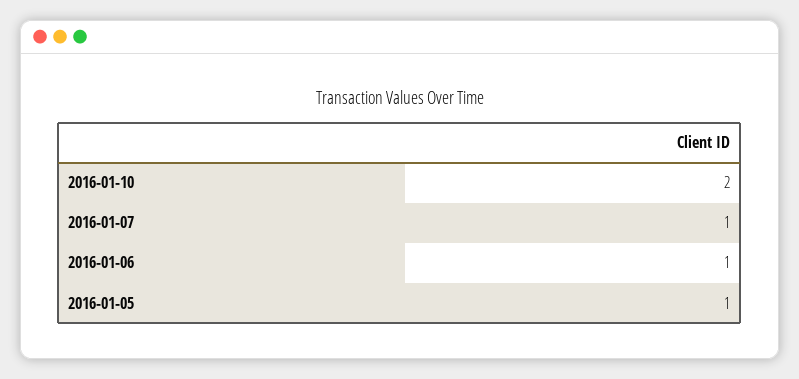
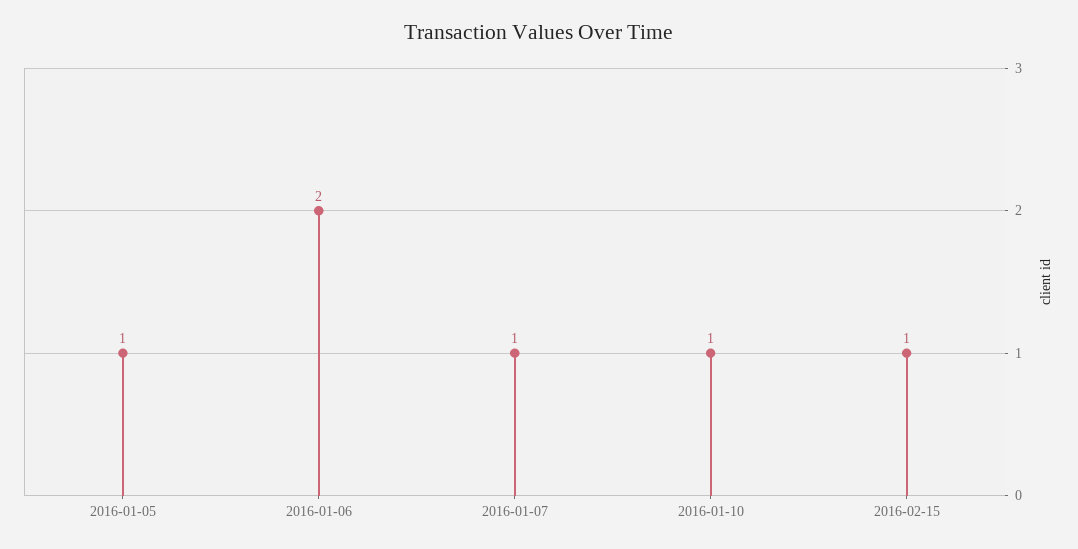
2016-01-10: 2 -> 1
2016-01-06: 1 -> 2
2016-02-15: none -> 1

